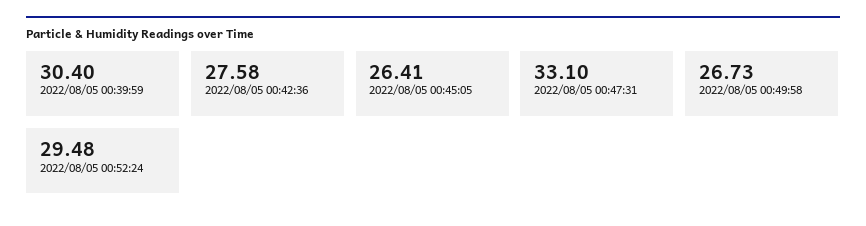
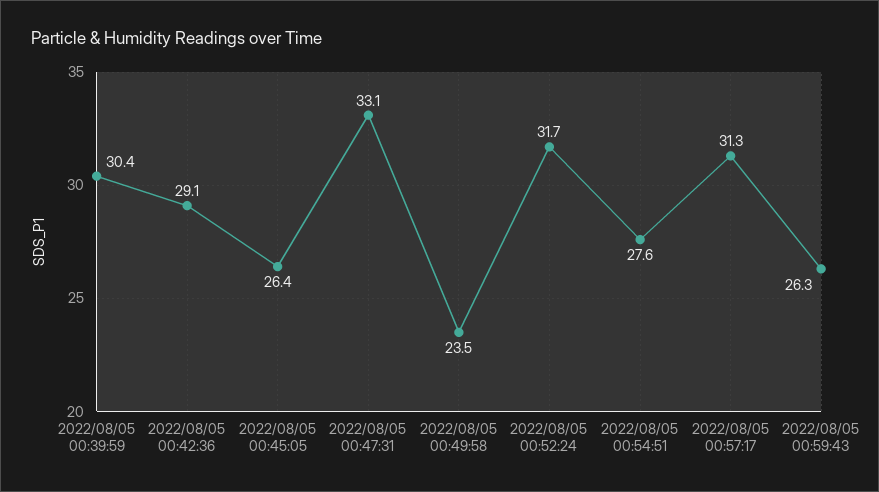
2022/08/05 00:42:36: 27.58 -> 29.1
2022/08/05 00:49:58: 26.73 -> 23.5
2022/08/05 00:52:24: 29.48 -> 31.7
2022/08/05 00:54:51: none -> 27.6
2022/08/05 00:57:17: none -> 31.3
2022/08/05 00:59:43: none -> 26.3

